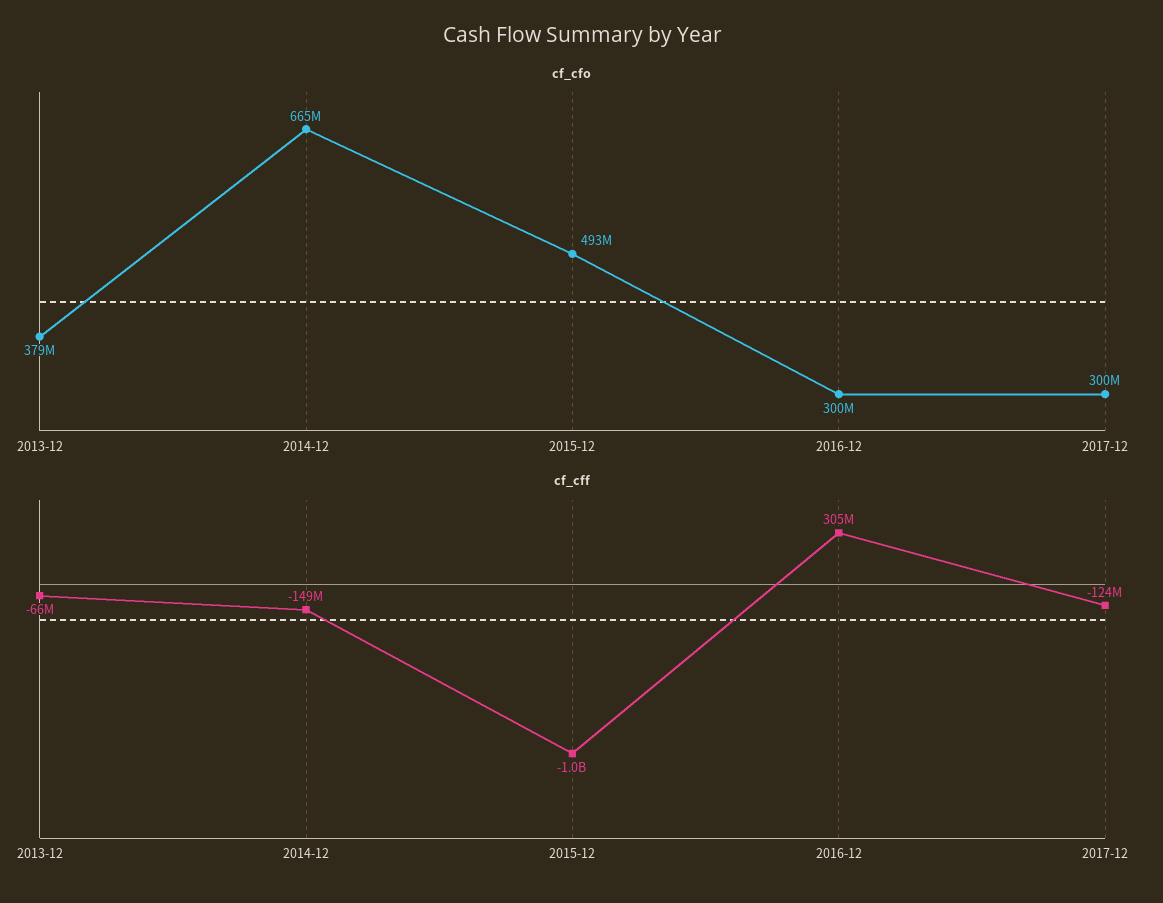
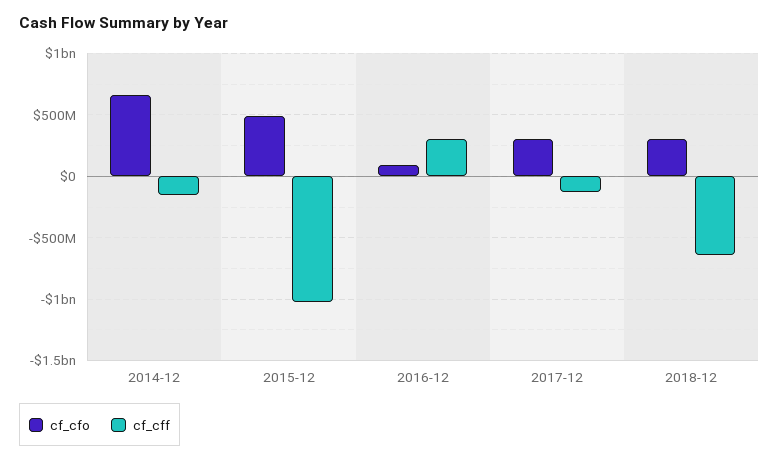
cf_cfo, 2013-12: 379000000 -> none
cf_cfo, 2016-12: 300000000 -> 100000000
cf_cff, 2013-12: -66000000 -> none
cf_cfo, 2018-12: none -> 300000000
cf_cff, 2018-12: none -> -650000000

